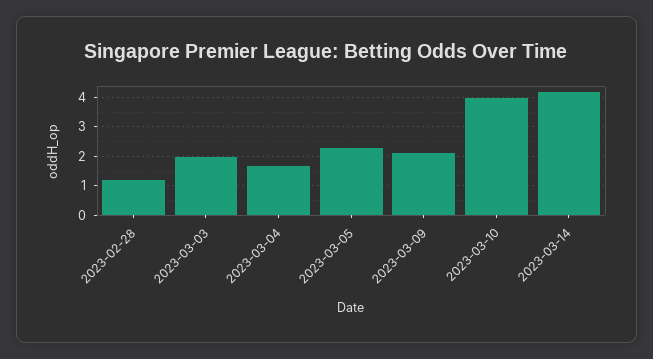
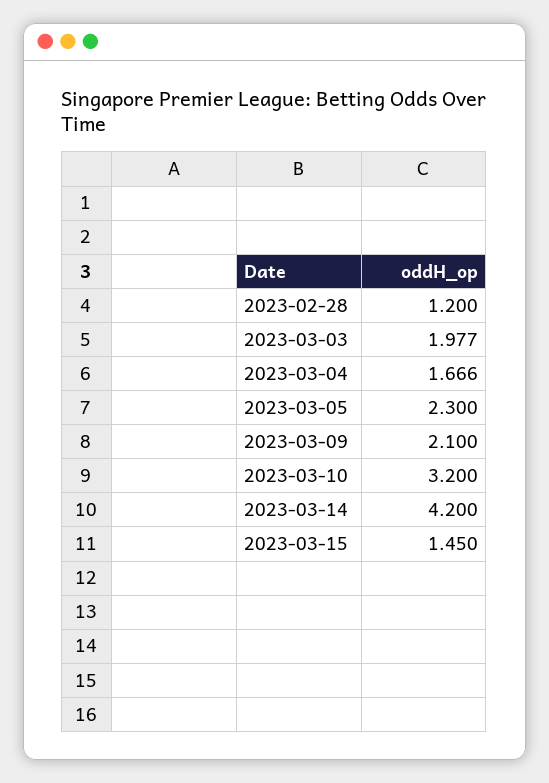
2023-03-10: 4 -> 3.2
2023-03-15: none -> 1.45

